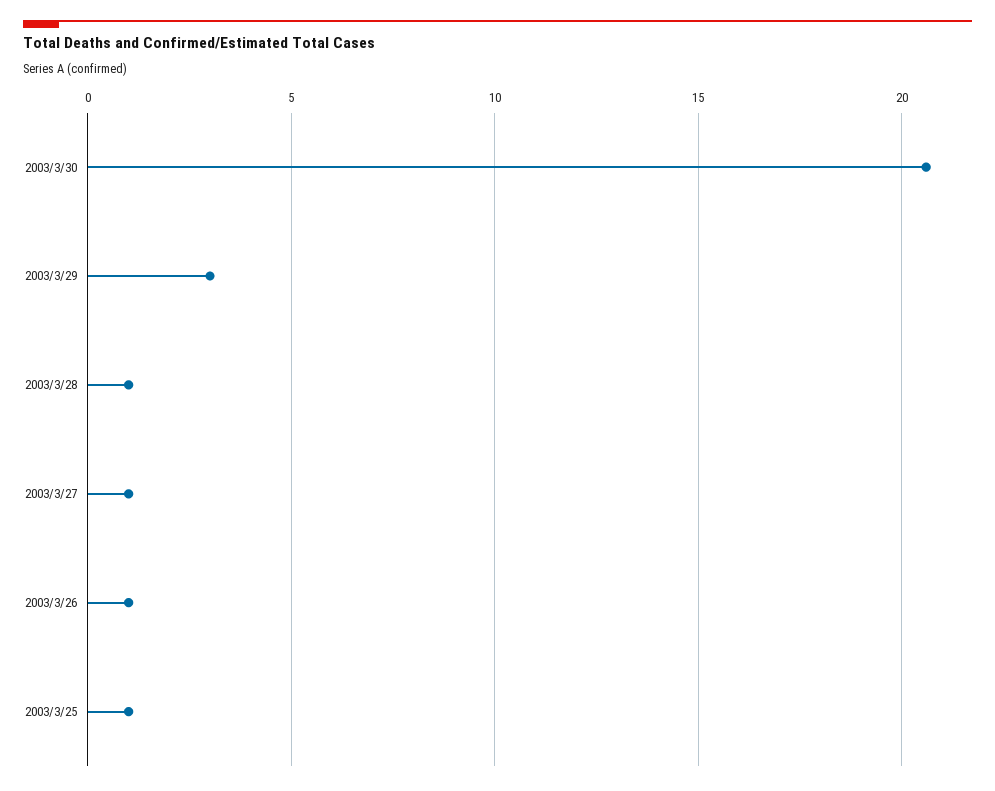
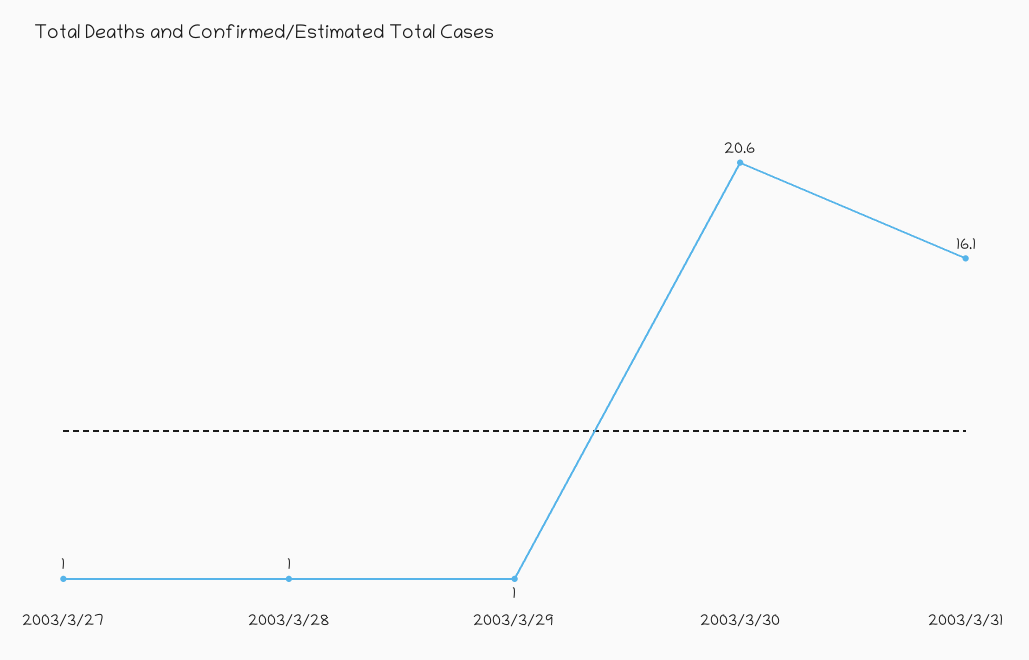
2003/3/29: 3 -> 1
2003/3/26: 1 -> none
2003/3/25: 1 -> none
2003/3/31: none -> 16.1

